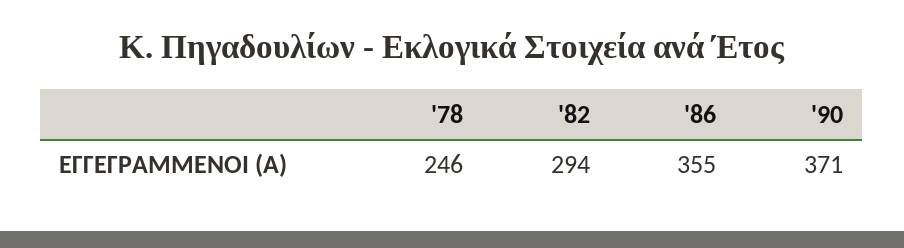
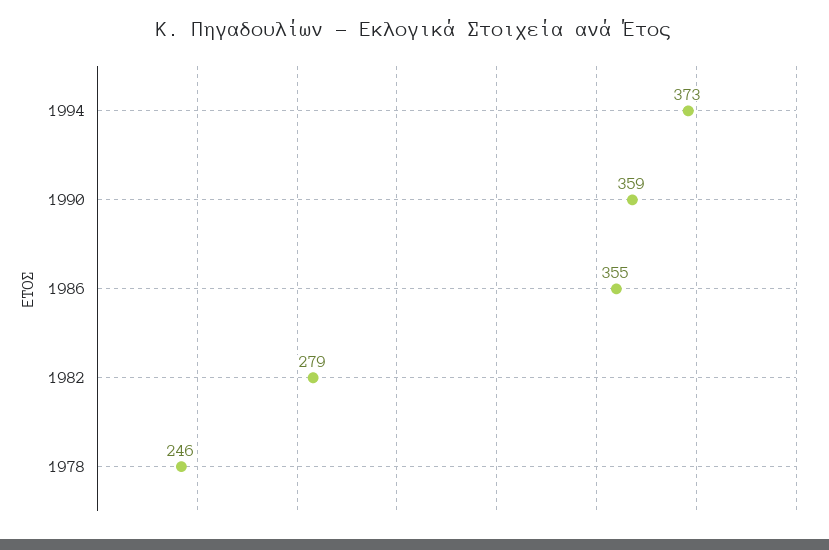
'82: 294 -> 279
'90: 371 -> 359
1994: none -> 373

